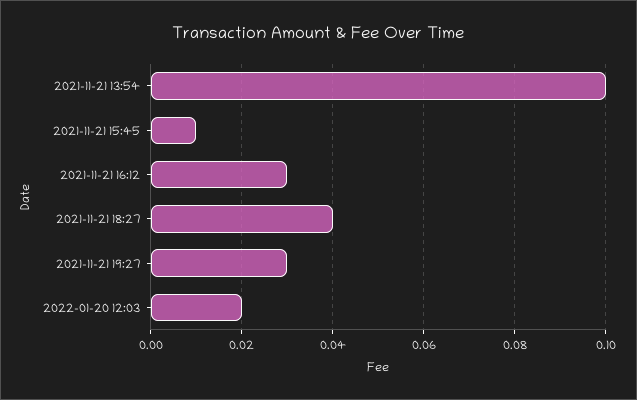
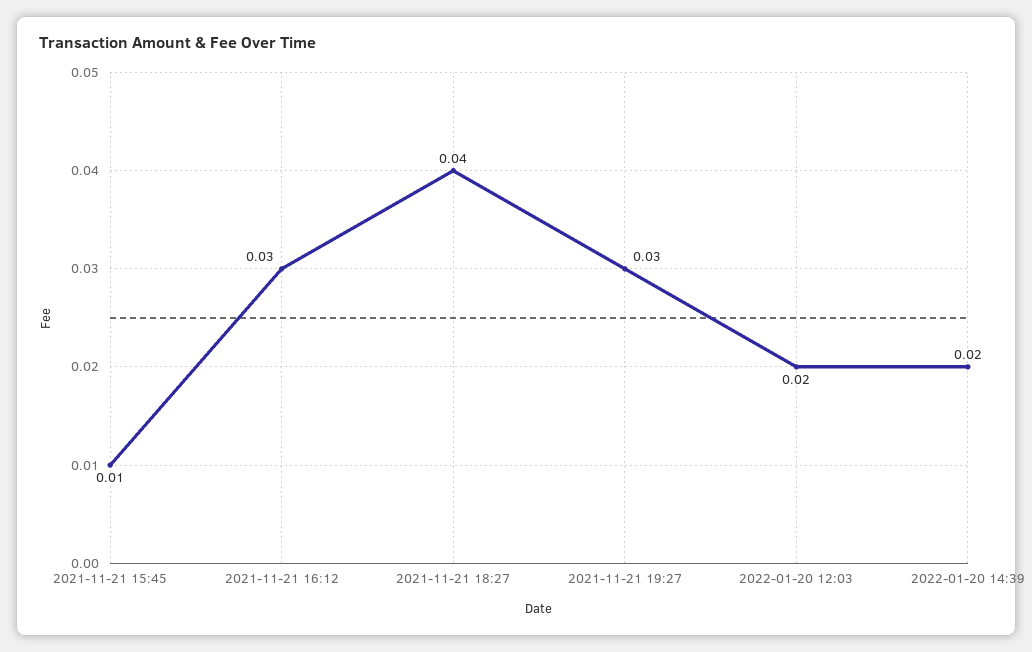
2021-11-21 13:54: 0.1 -> none
2022-01-20 14:39: none -> 0.02

